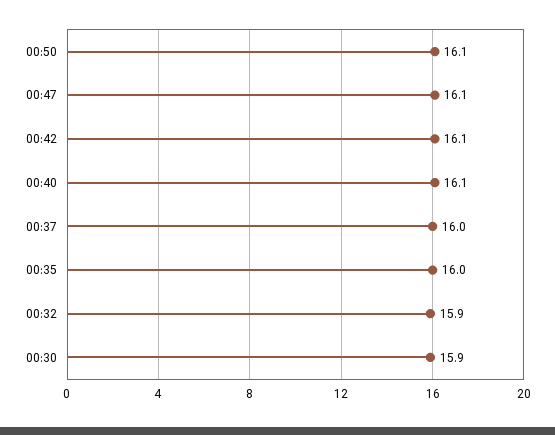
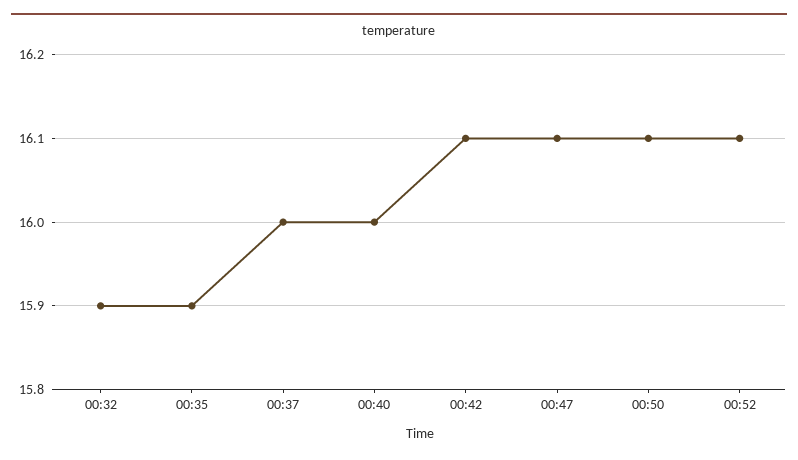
00:40: 16.1 -> 16
00:35: 16 -> 15.9
00:30: 15.9 -> none
00:52: none -> 16.1

